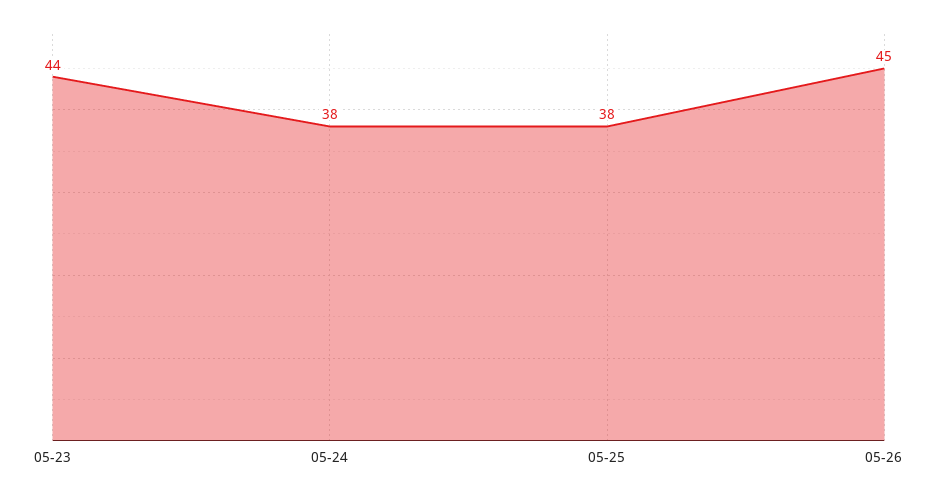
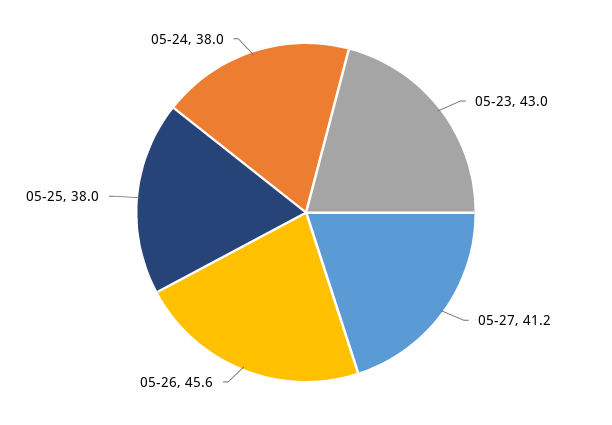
05-23: 44 -> 43
05-26: 45 -> 45.6
05-27: none -> 41.2

